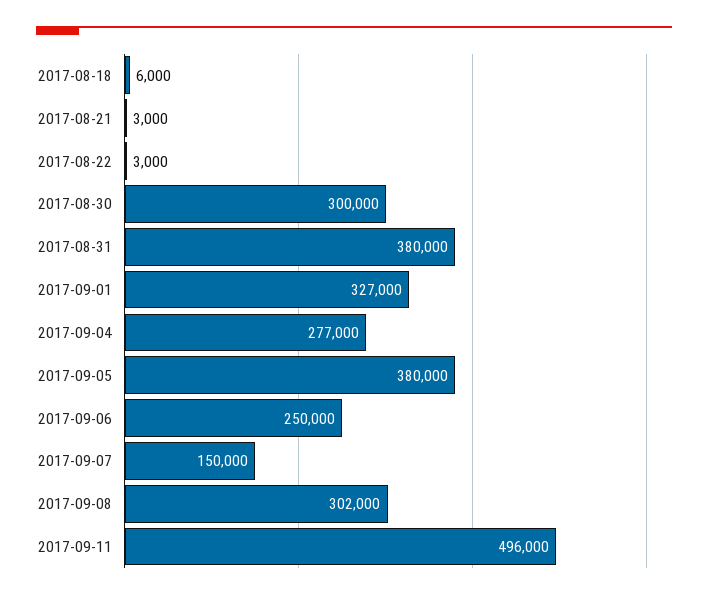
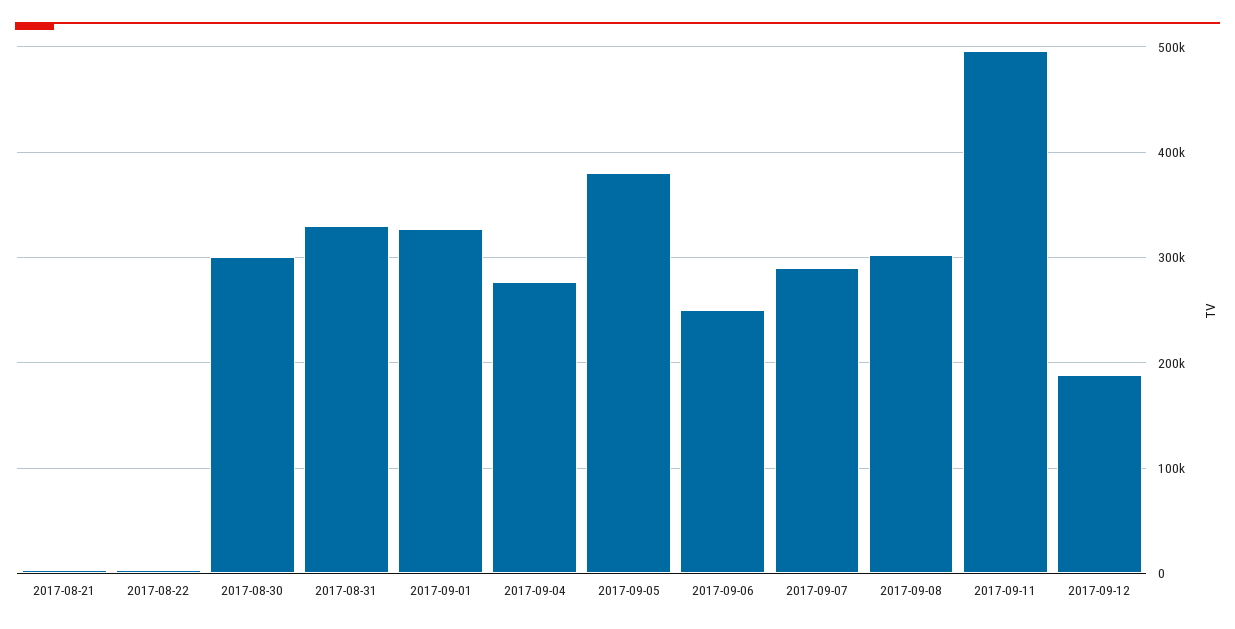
2017-08-18: 6000 -> none
2017-08-31: 380000 -> 330000
2017-09-07: 150000 -> 290000
2017-09-12: none -> 190000

